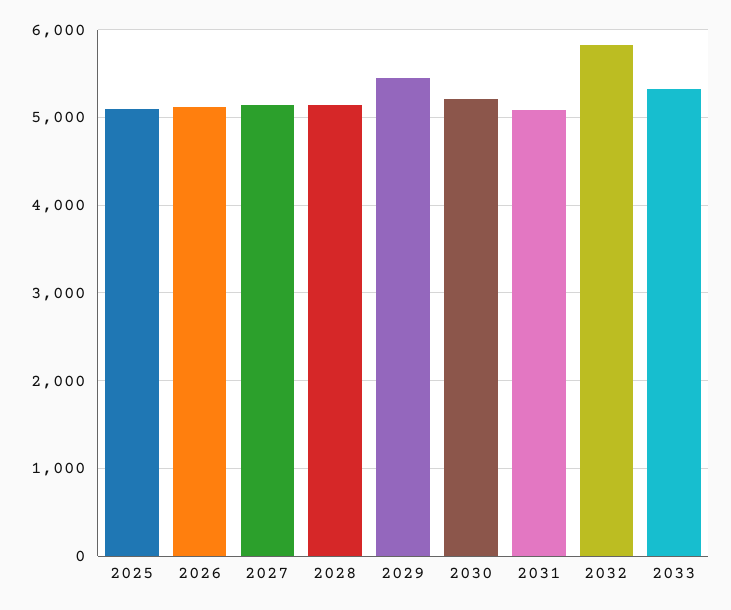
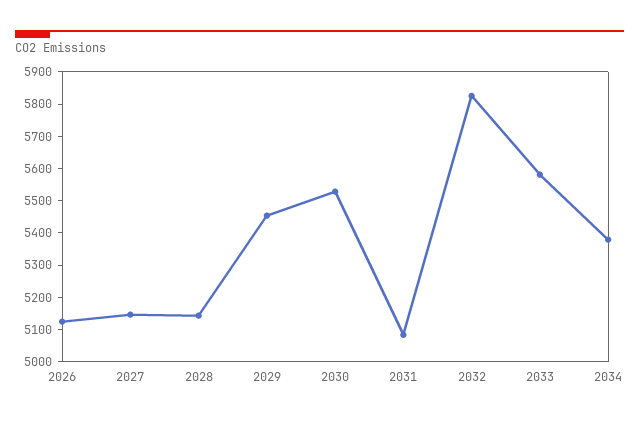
2025: 5100 -> none
2030: 5200 -> 5525
2033: 5300 -> 5575
2034: none -> 5375

